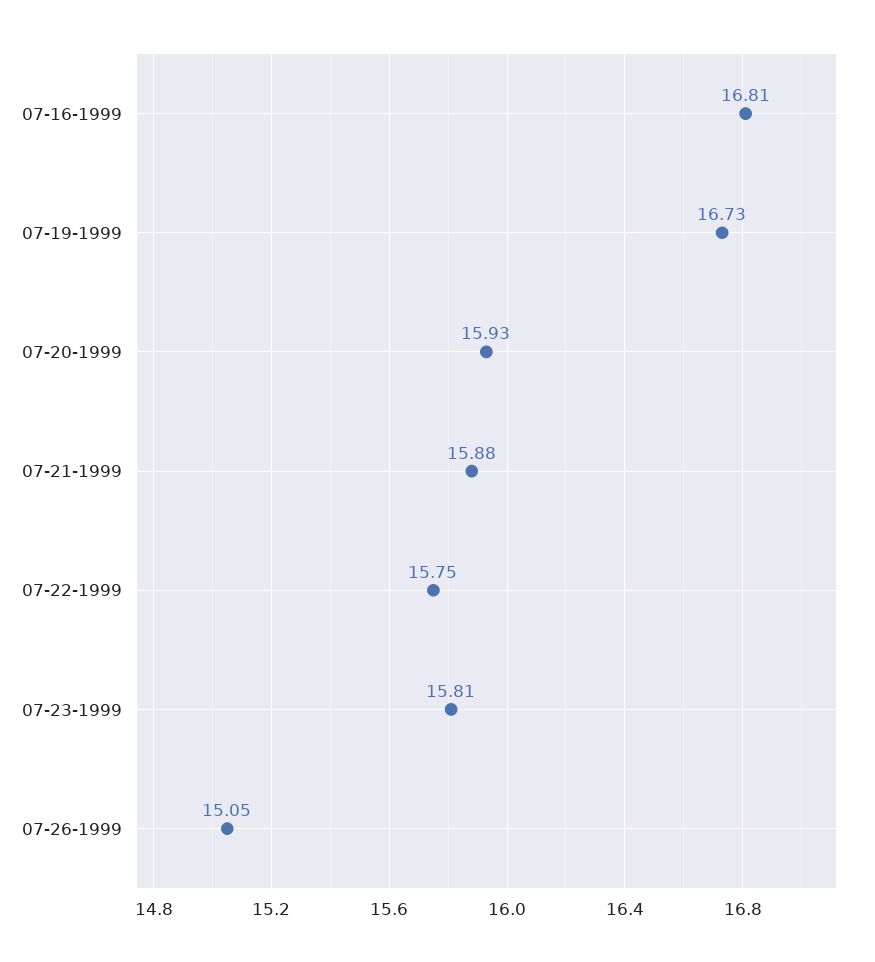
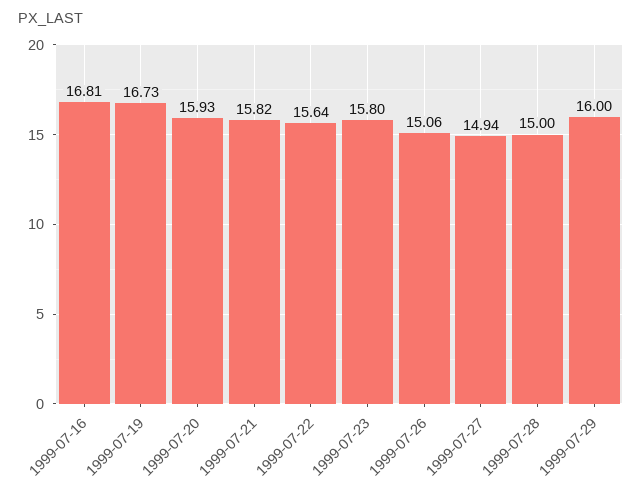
07-21-1999: 15.88 -> 15.82
07-22-1999: 15.75 -> 15.64
07-23-1999: 15.81 -> 15.8
07-26-1999: 15.05 -> 15.06
1999-07-27: none -> 14.94
1999-07-28: none -> 15
1999-07-29: none -> 16

